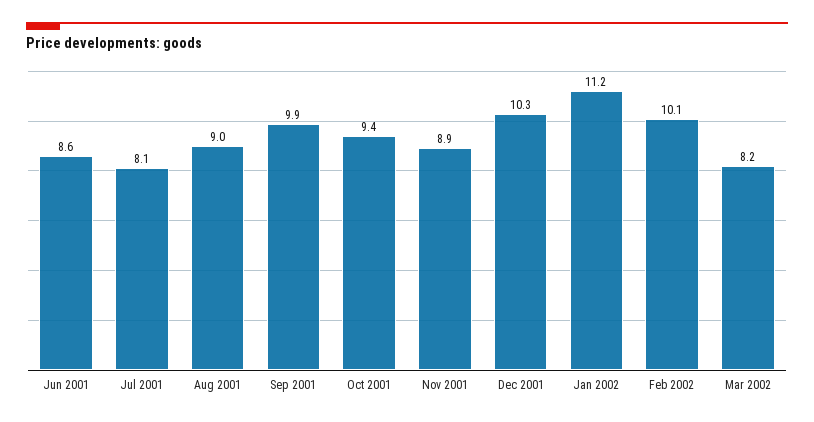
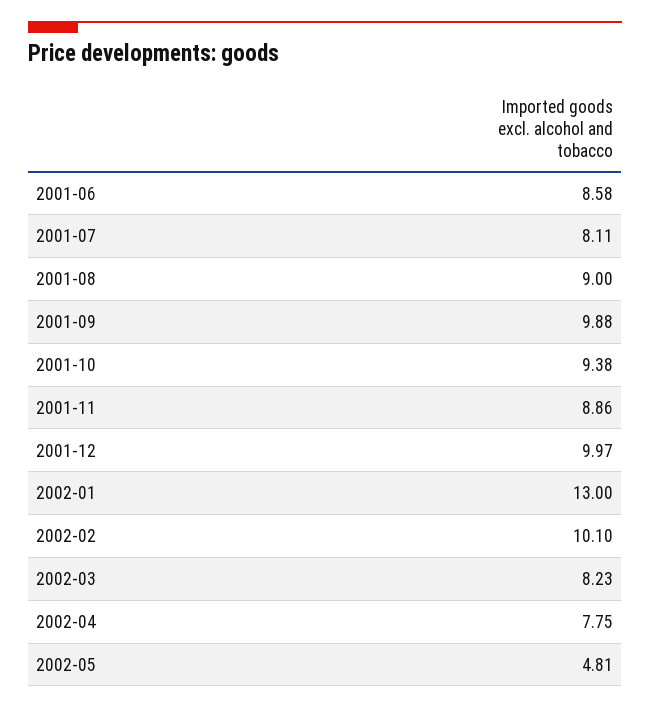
Dec 2001: 10.3 -> 9.97
Jan 2002: 11.2 -> 13
2002-04: none -> 7.75
2002-05: none -> 4.81

